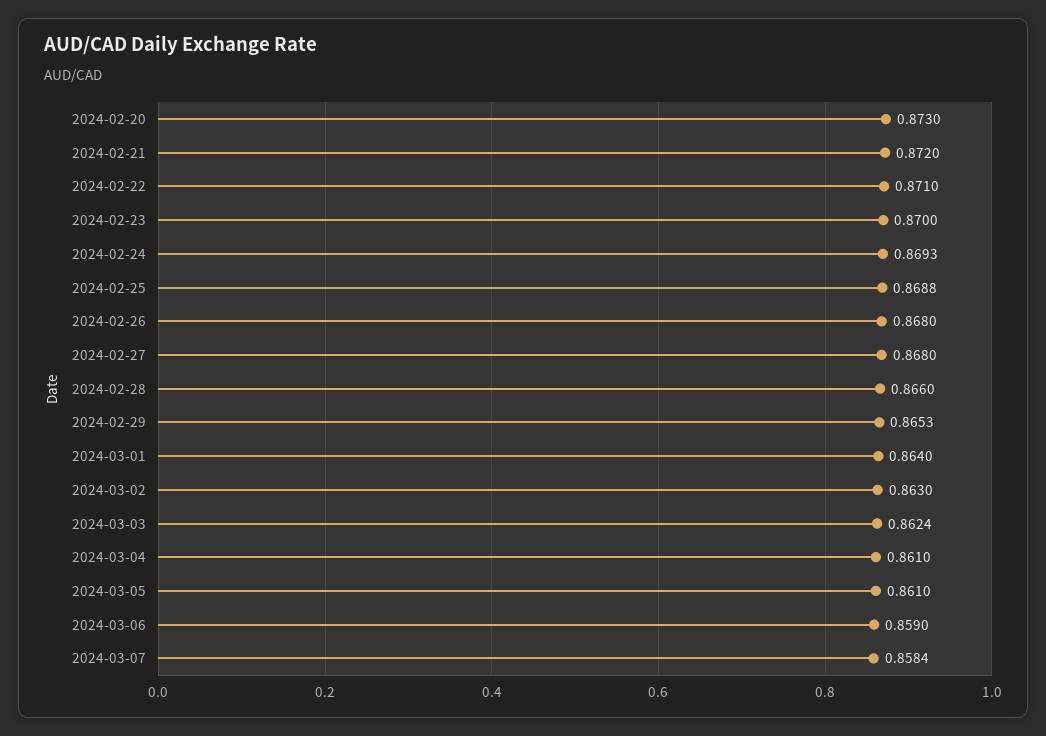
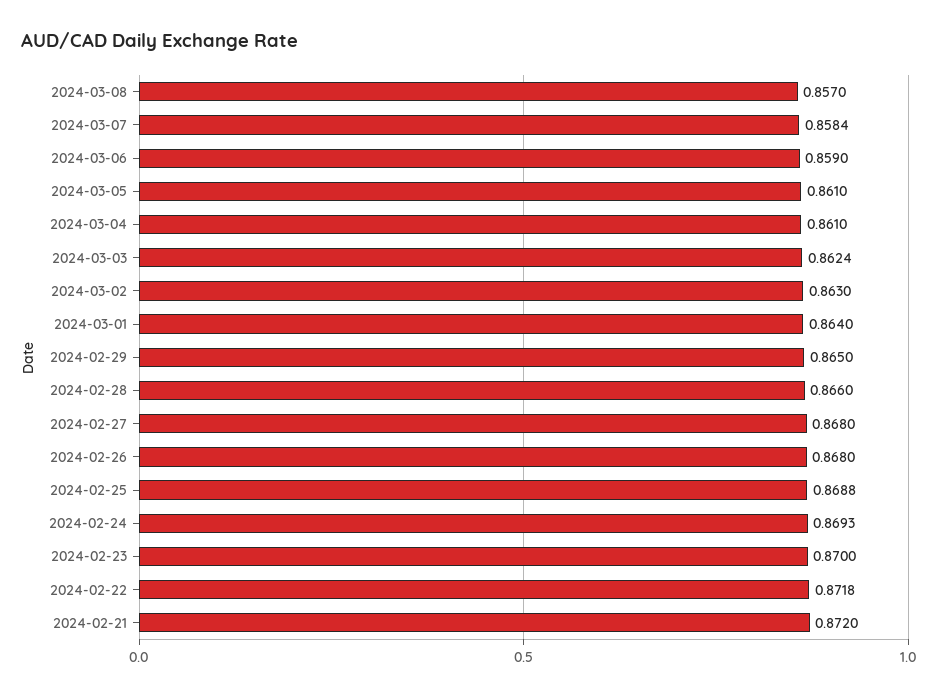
2024-02-20: 0.873 -> none
2024-02-22: 0.871 -> 0.8718
2024-02-29: 0.8653 -> 0.865
2024-03-08: none -> 0.857

